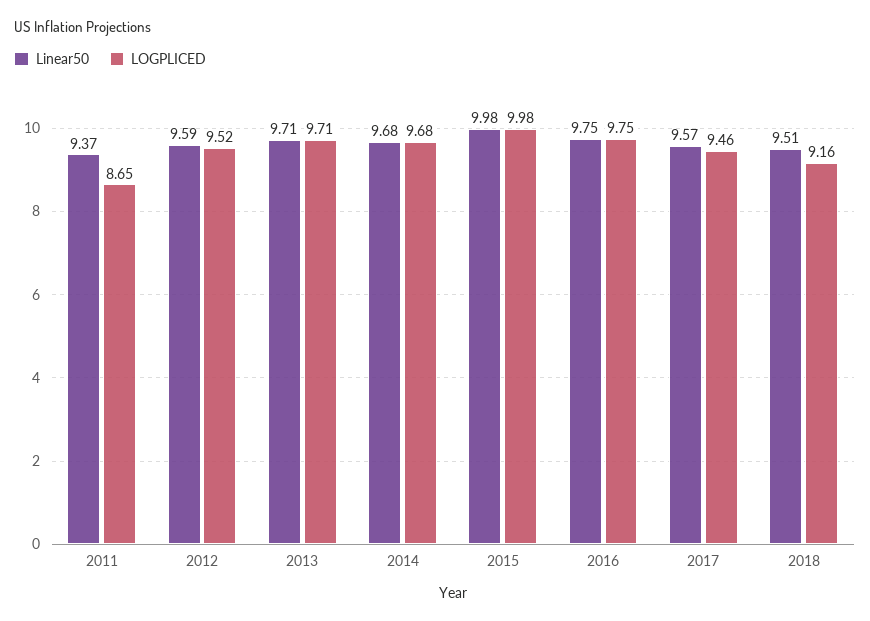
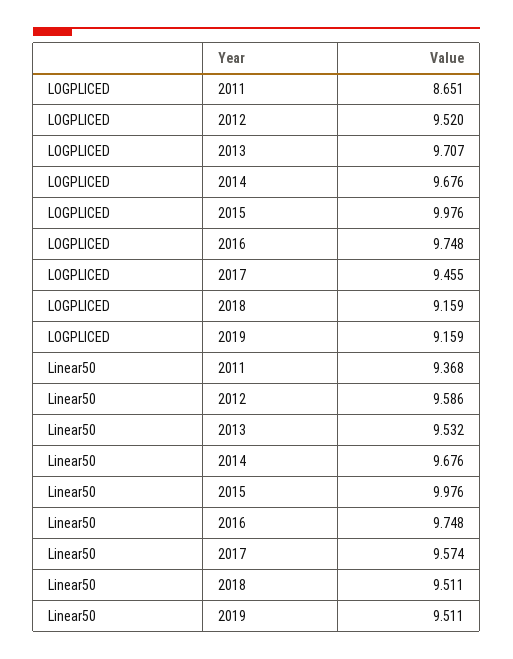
Linear50, 2013: 9.71 -> 9.532
LOGPLICED, 2019: none -> 9.159
Linear50, 2019: none -> 9.511

